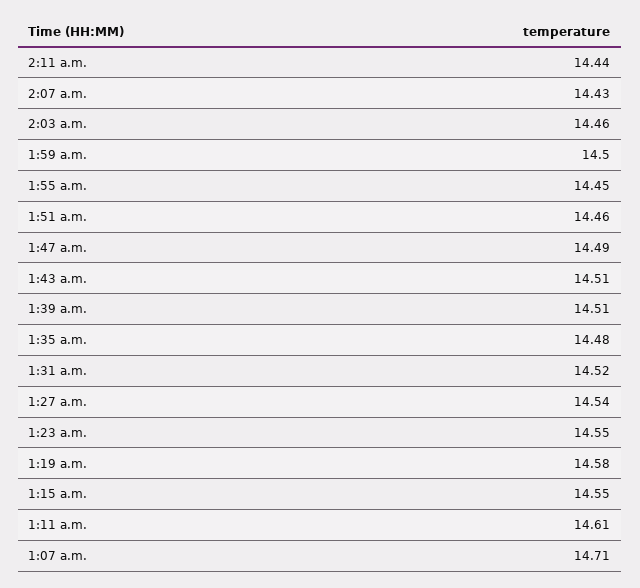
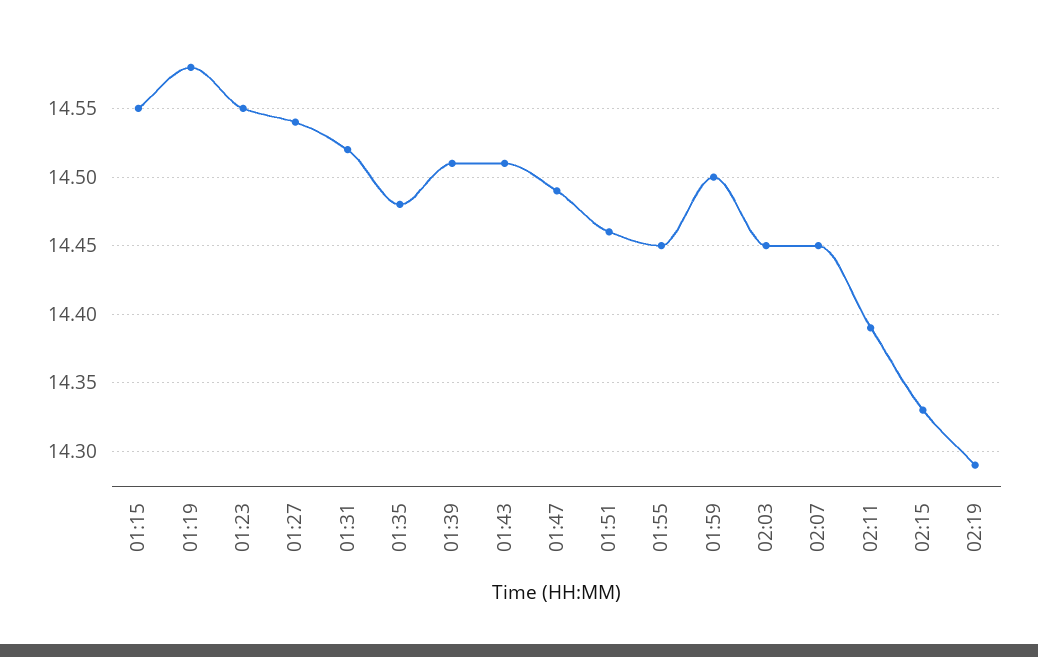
2:11 a.m.: 14.44 -> 14.39
2:07 a.m.: 14.43 -> 14.45
2:03 a.m.: 14.46 -> 14.45
1:11 a.m.: 14.61 -> none
1:07 a.m.: 14.71 -> none
02:15: none -> 14.33
02:19: none -> 14.29

